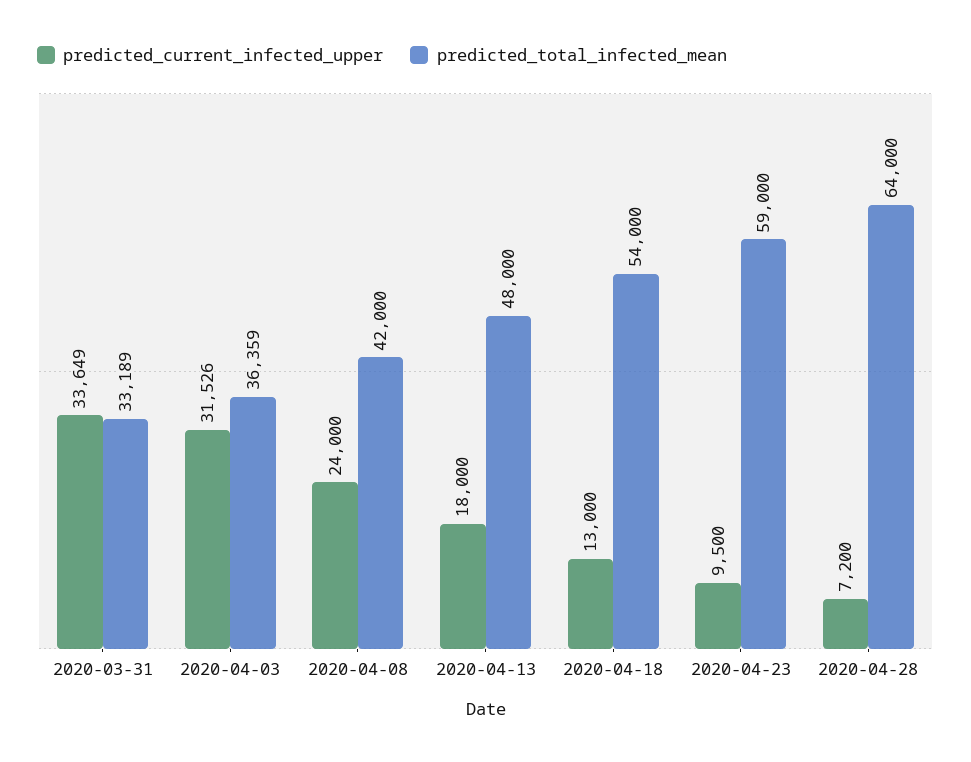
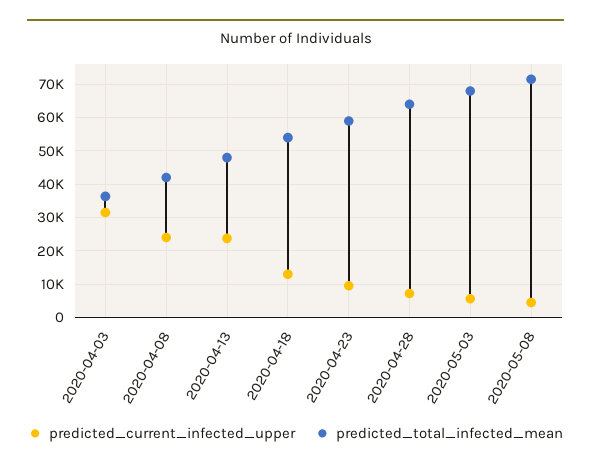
predicted_current_infected_upper, 2020-03-31: 33649 -> none
predicted_total_infected_mean, 2020-03-31: 33189 -> none
predicted_current_infected_upper, 2020-04-13: 18000 -> 24000
predicted_current_infected_upper, 2020-05-03: none -> 6000
predicted_total_infected_mean, 2020-05-03: none -> 68000
predicted_current_infected_upper, 2020-05-08: none -> 4000
predicted_total_infected_mean, 2020-05-08: none -> 72000

